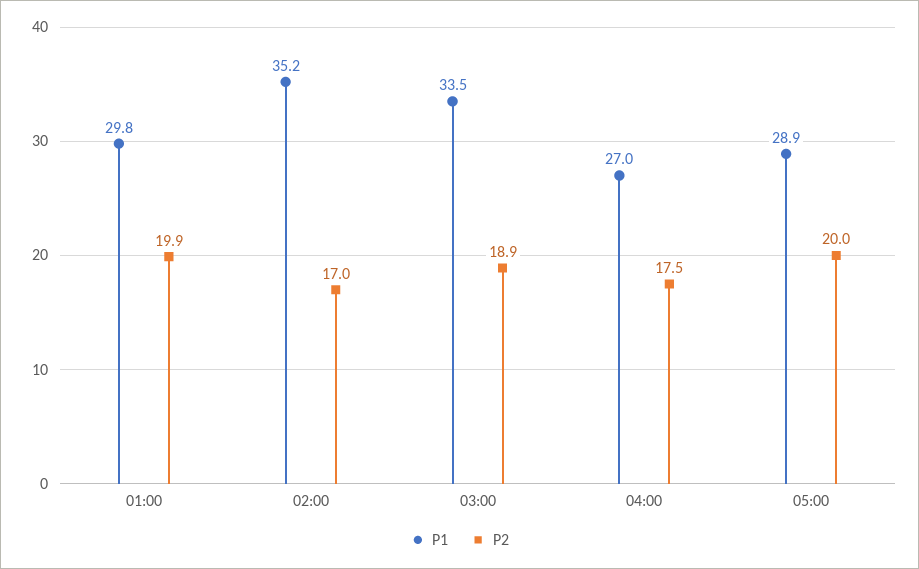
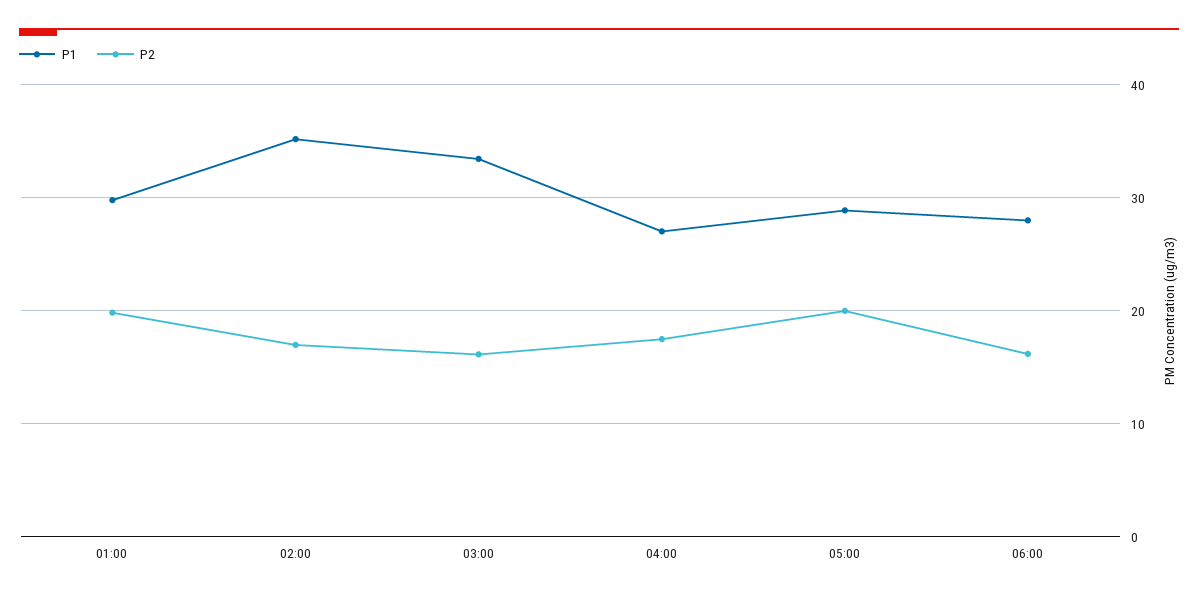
P2, 03:00: 18.9 -> 16
P1, 06:00: none -> 28
P2, 06:00: none -> 16

